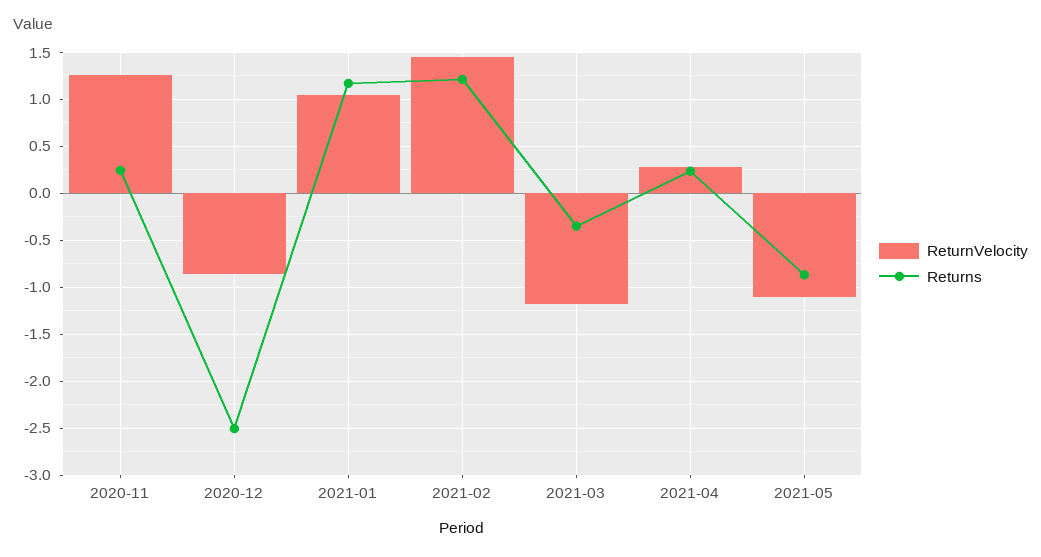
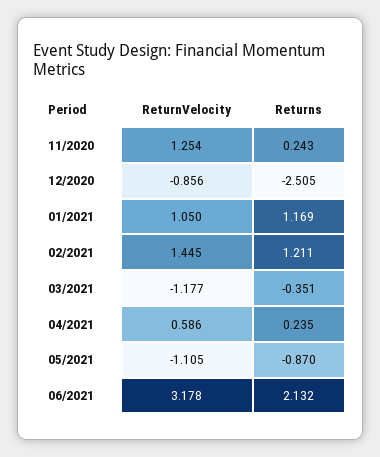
ReturnVelocity, 2021-04: 0.3 -> 0.586
ReturnVelocity, 06/2021: none -> 3.178
Returns, 06/2021: none -> 2.132

